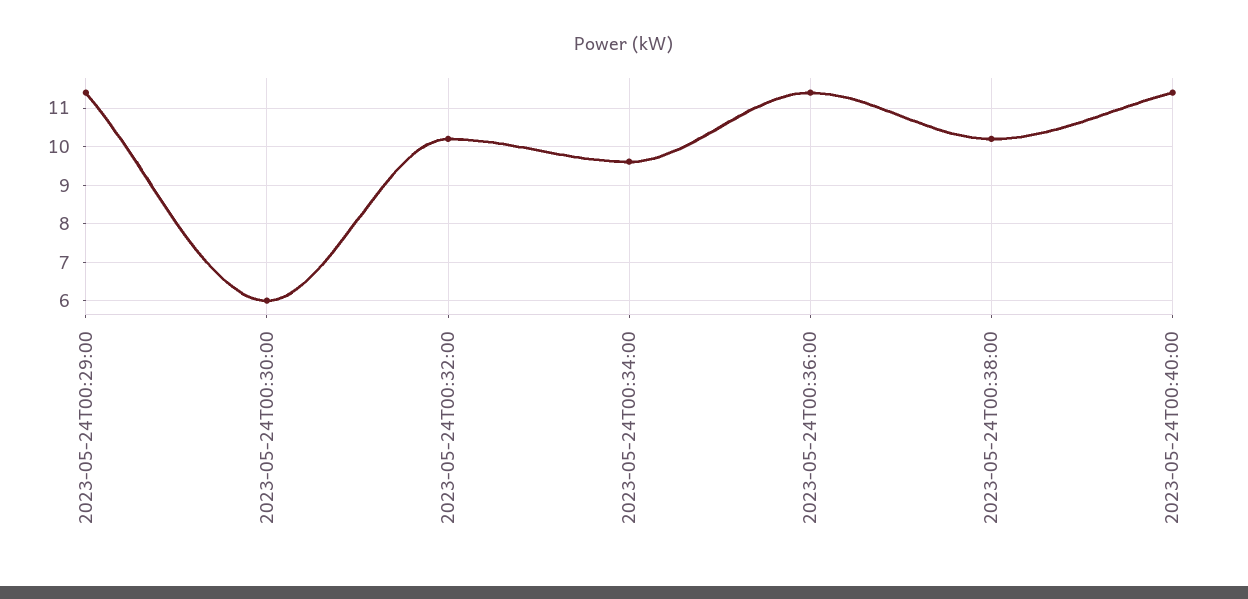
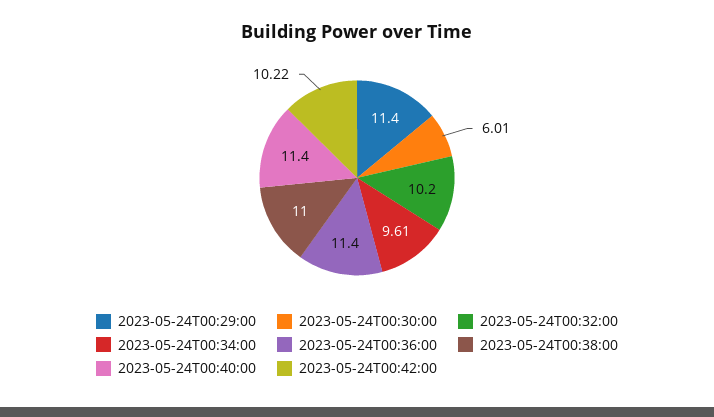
2023-05-24T00:38:00: 10.2 -> 11
2023-05-24T00:42:00: none -> 10.22

